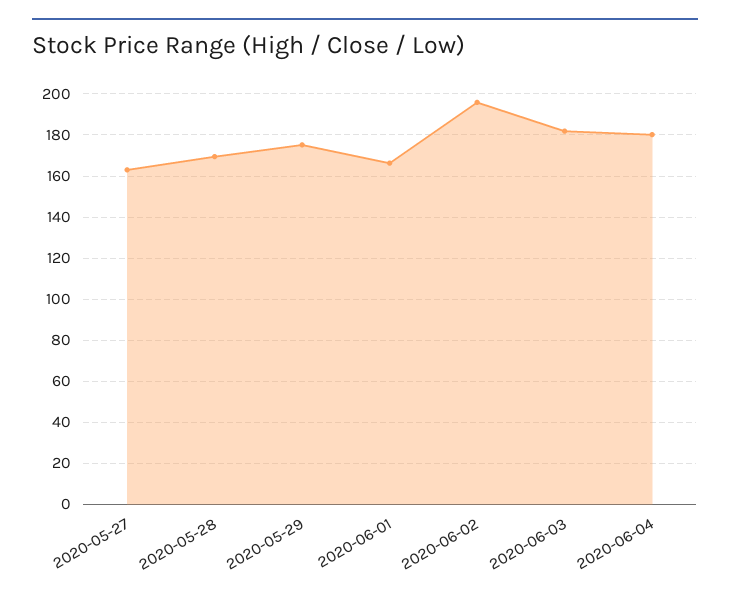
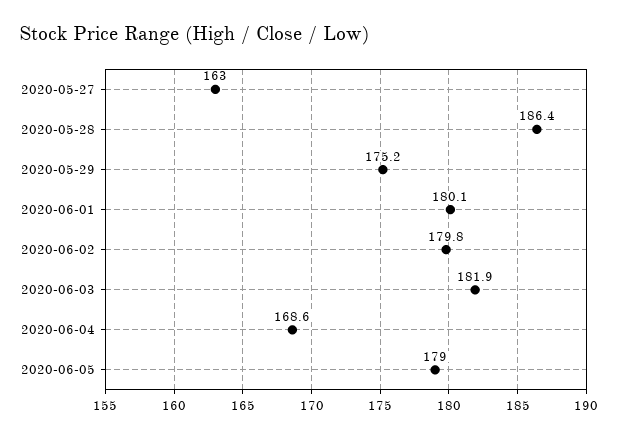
2020-05-28: 170 -> 186.4
2020-06-01: 165 -> 180.1
2020-06-02: 195 -> 179.8
2020-06-04: 180 -> 168.6
2020-06-05: none -> 179

